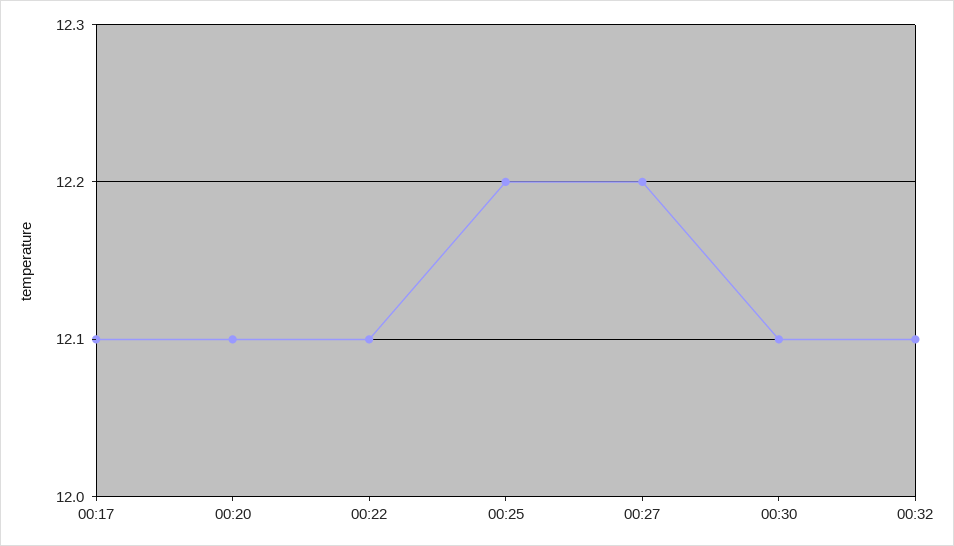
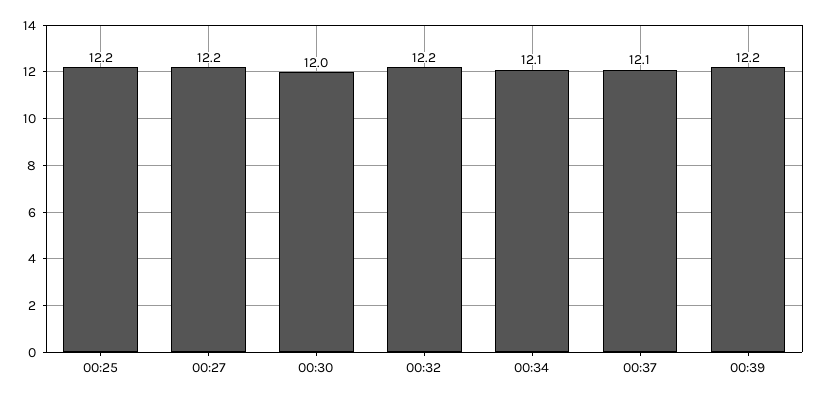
00:17: 12.1 -> none
00:20: 12.1 -> none
00:22: 12.1 -> none
00:30: 12.1 -> 12
00:32: 12.1 -> 12.2
00:34: none -> 12.1
00:37: none -> 12.1
00:39: none -> 12.2

